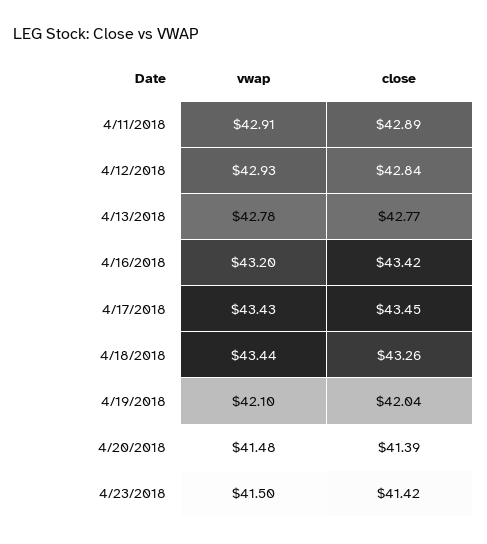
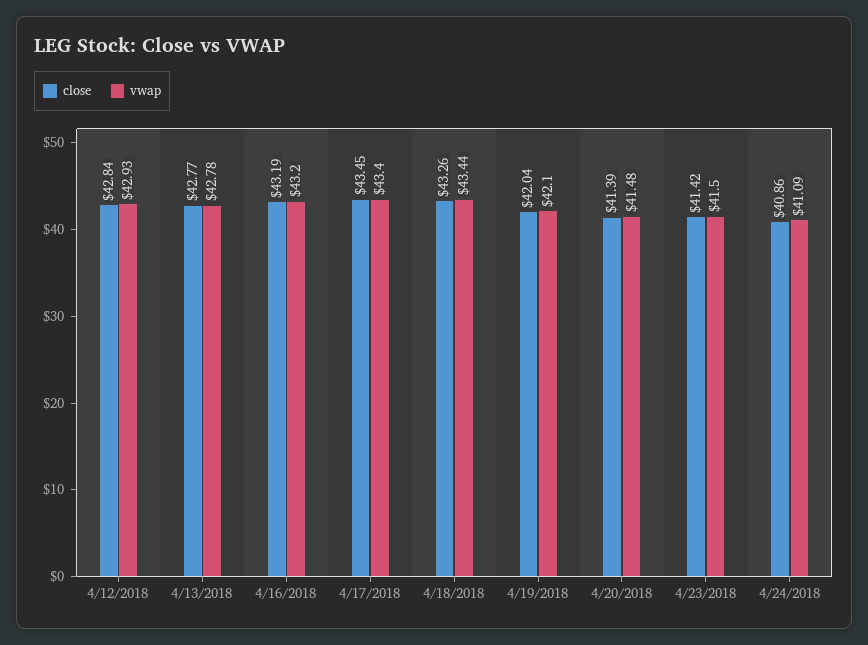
vwap, 4/11/2018: 42.91 -> none
close, 4/11/2018: 42.89 -> none
close, 4/16/2018: 43.42 -> 43.19
vwap, 4/17/2018: 43.43 -> 43.4
close, 4/24/2018: none -> 40.86
vwap, 4/24/2018: none -> 41.09

